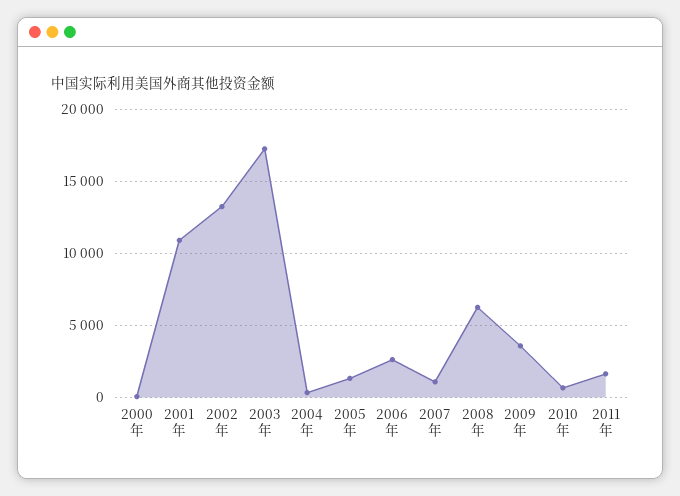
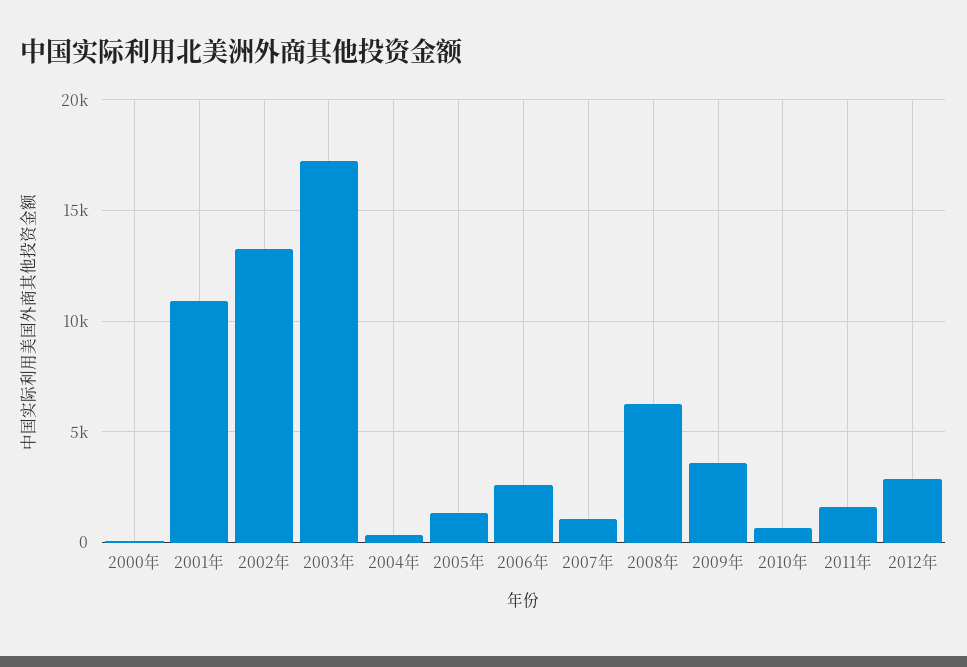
2012年: none -> 3000

